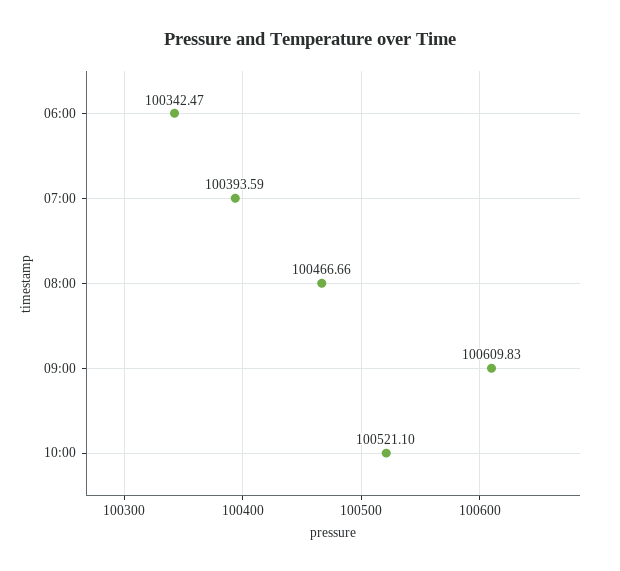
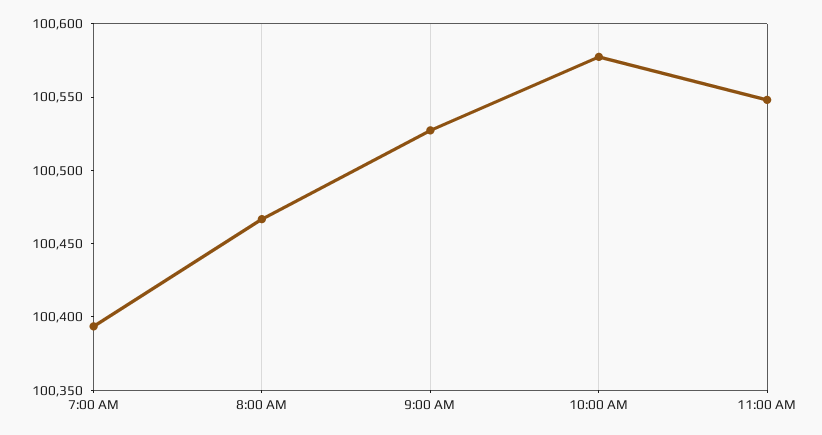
06:00: 100342.47 -> none
09:00: 100609.83 -> 100530
10:00: 100521.1 -> 100580
11:00 AM: none -> 100550

